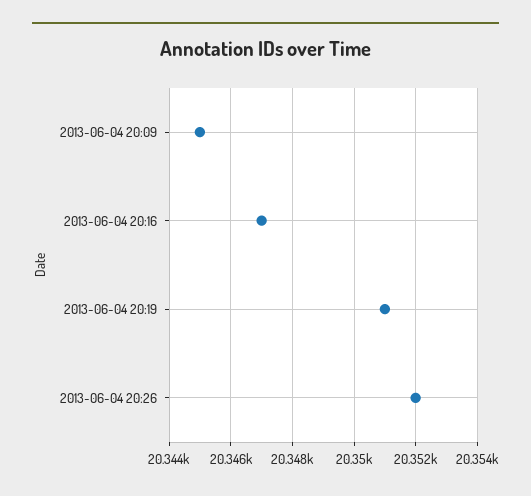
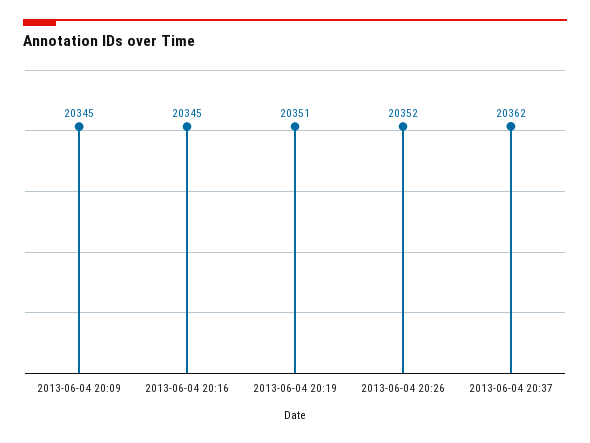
2013-06-04 20:16: 20347 -> 20345
2013-06-04 20:37: none -> 20362

